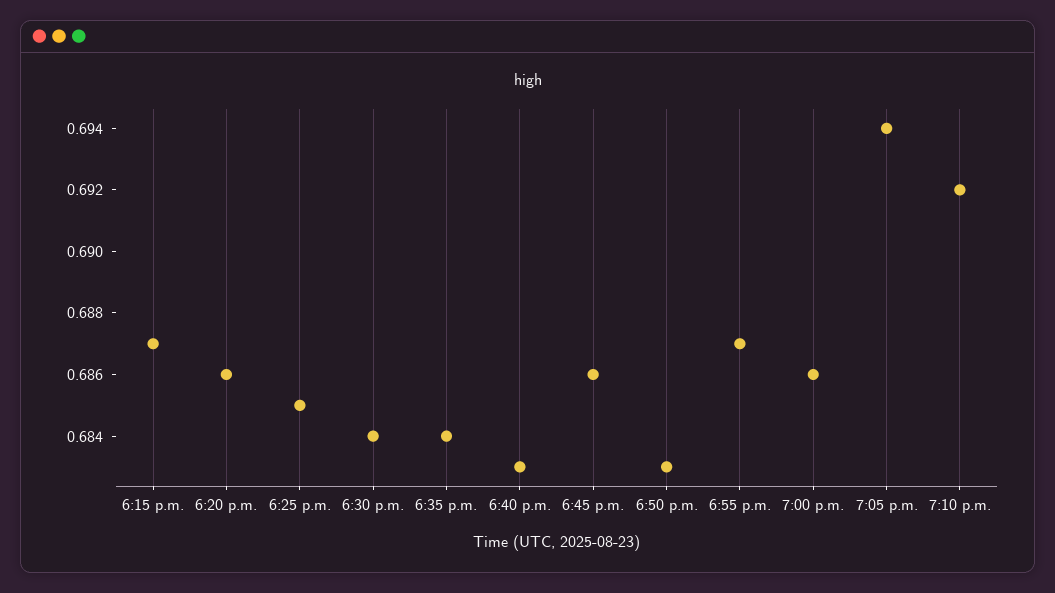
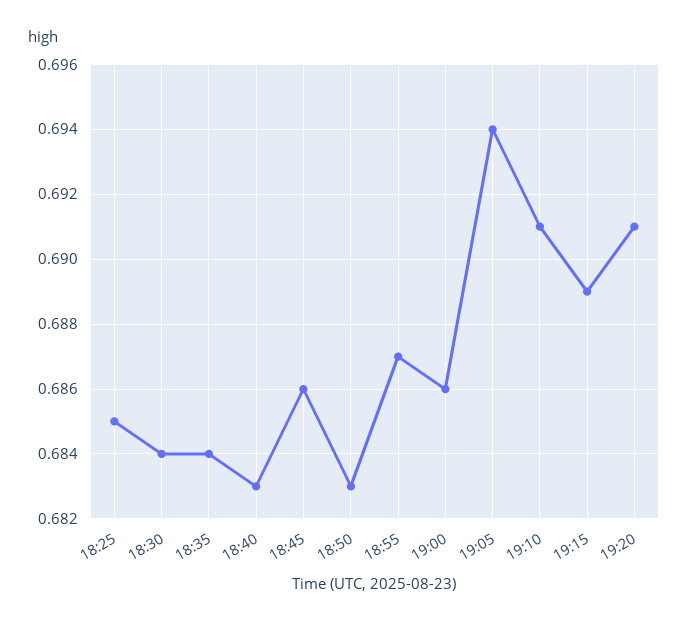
6:15 p.m.: 0.687 -> none
6:20 p.m.: 0.686 -> none
7:10 p.m.: 0.692 -> 0.691
19:15: none -> 0.689
19:20: none -> 0.691

